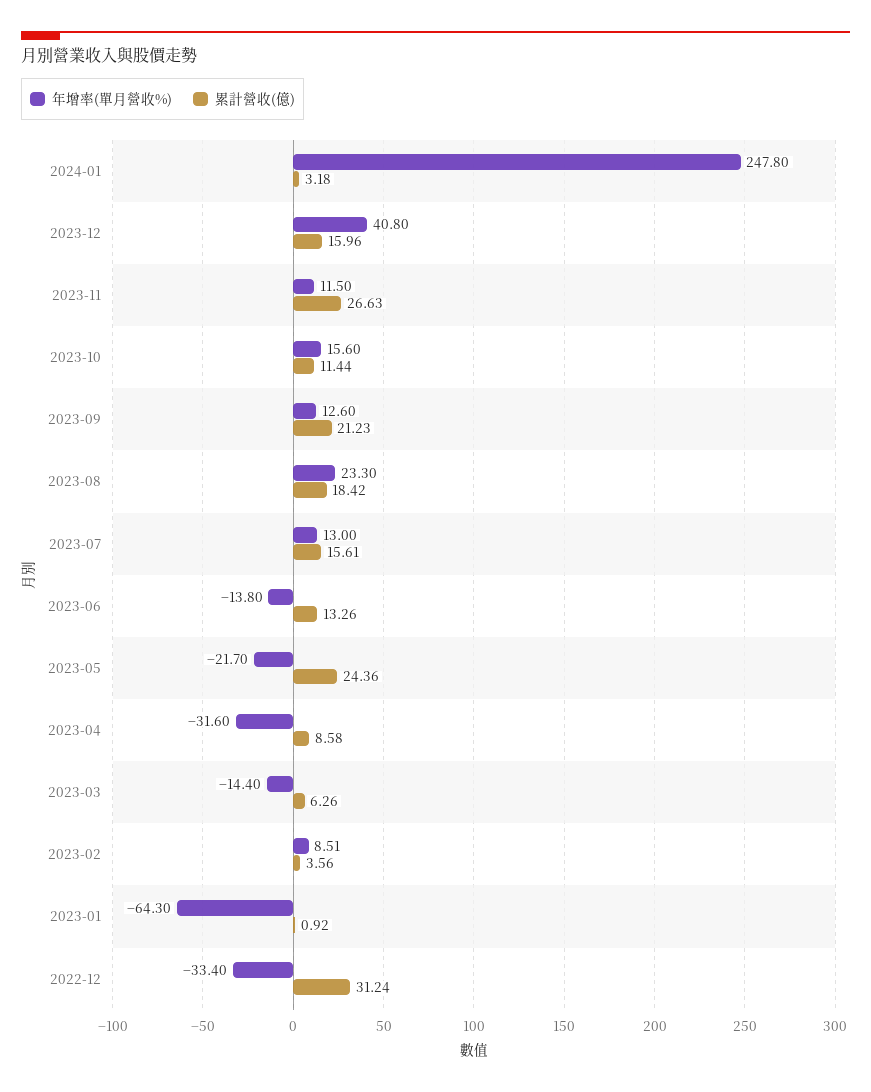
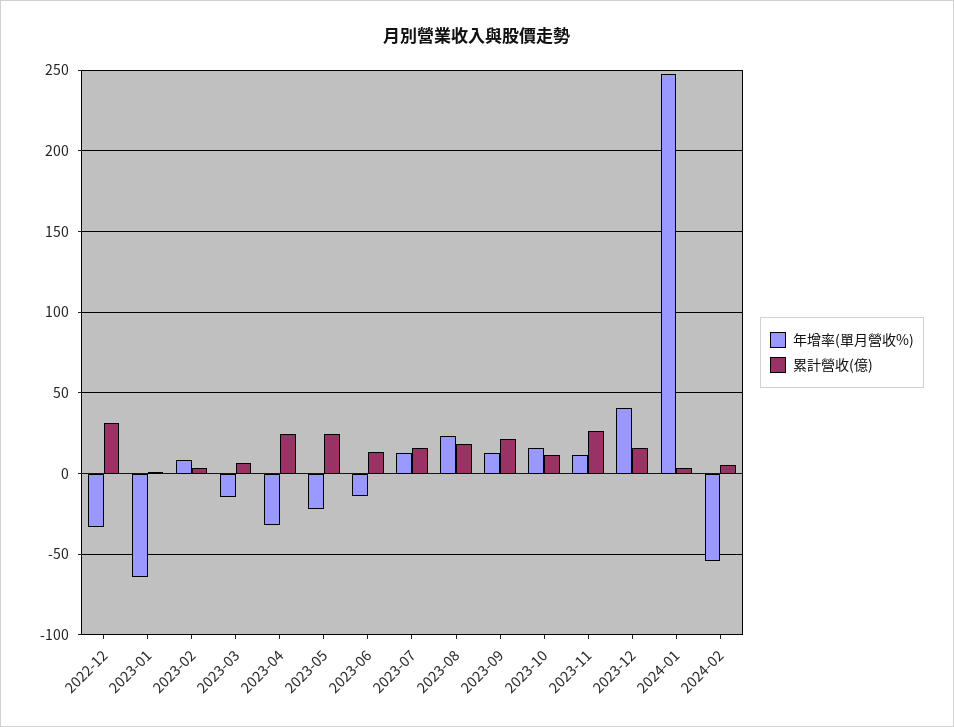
累計營收(億), 2023-04: 8.58 -> 25
年增率(單月營收%), 2024-02: none -> -55
累計營收(億), 2024-02: none -> 5

